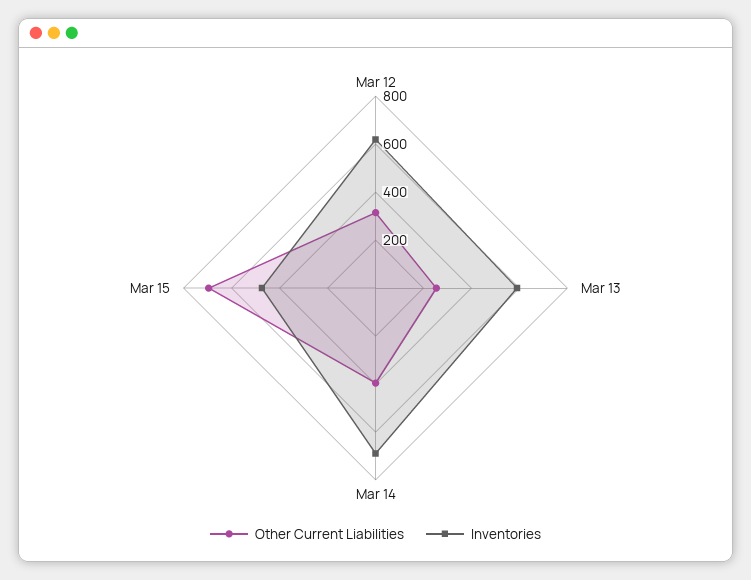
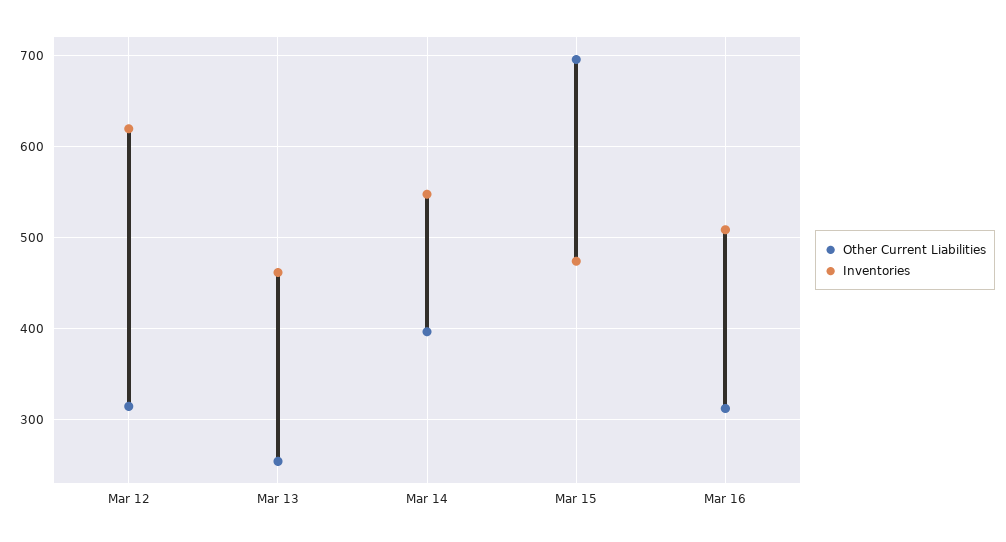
Inventories, Mar 13: 600 -> 460
Inventories, Mar 14: 700 -> 550
Other Current Liabilities, Mar 16: none -> 310
Inventories, Mar 16: none -> 510

